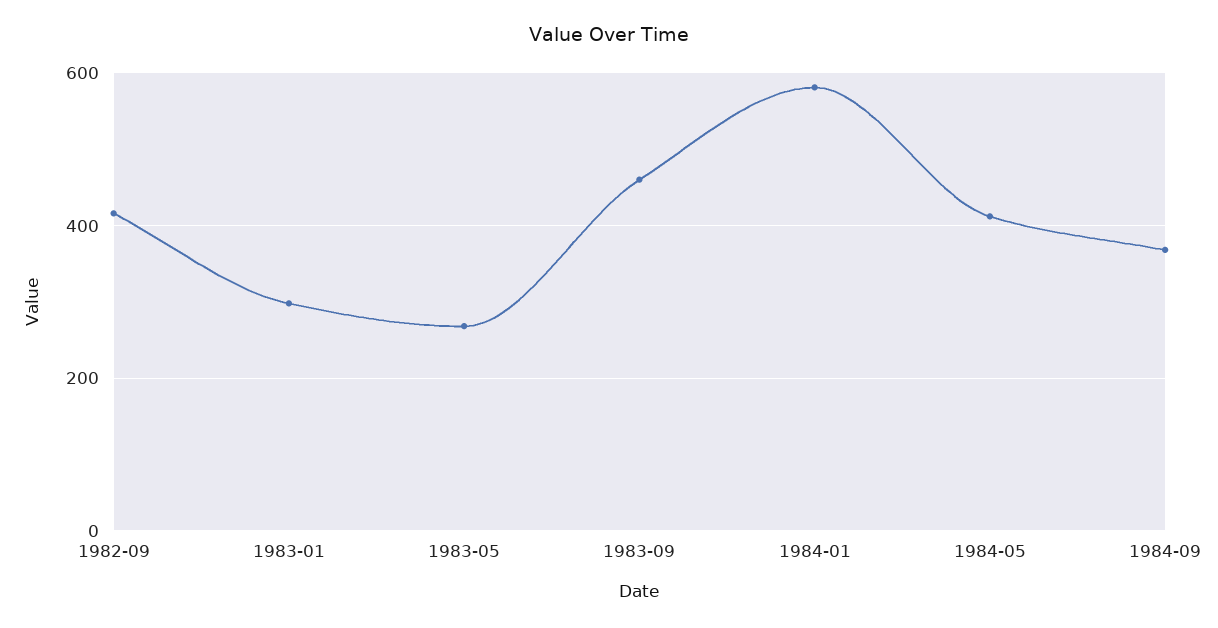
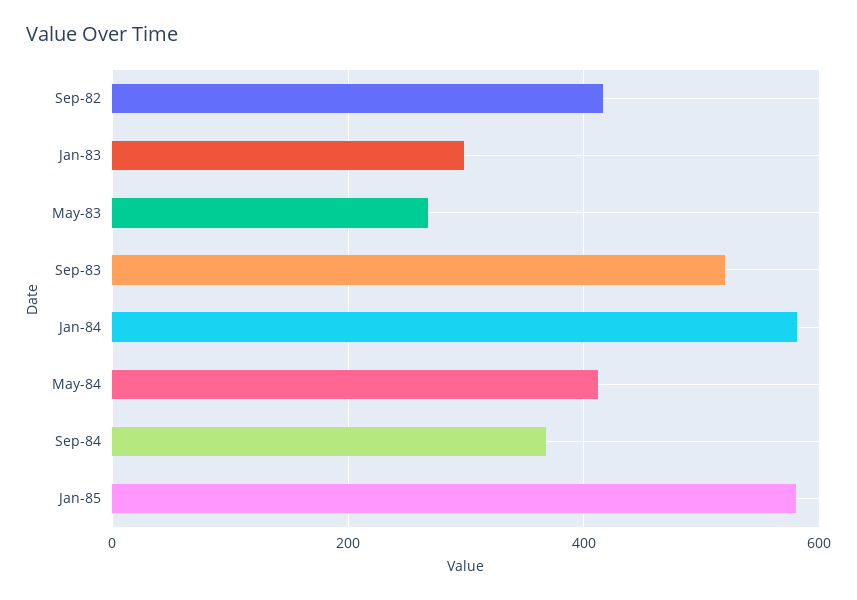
1983-09: 460 -> 520
Jan-85: none -> 580

